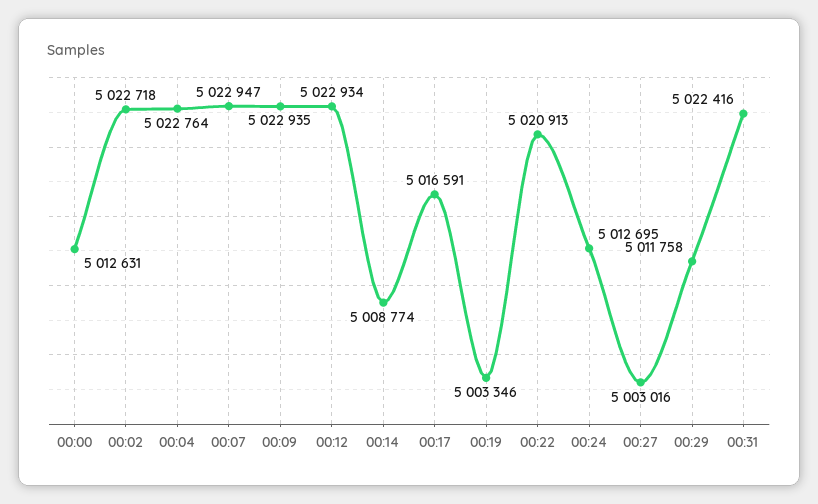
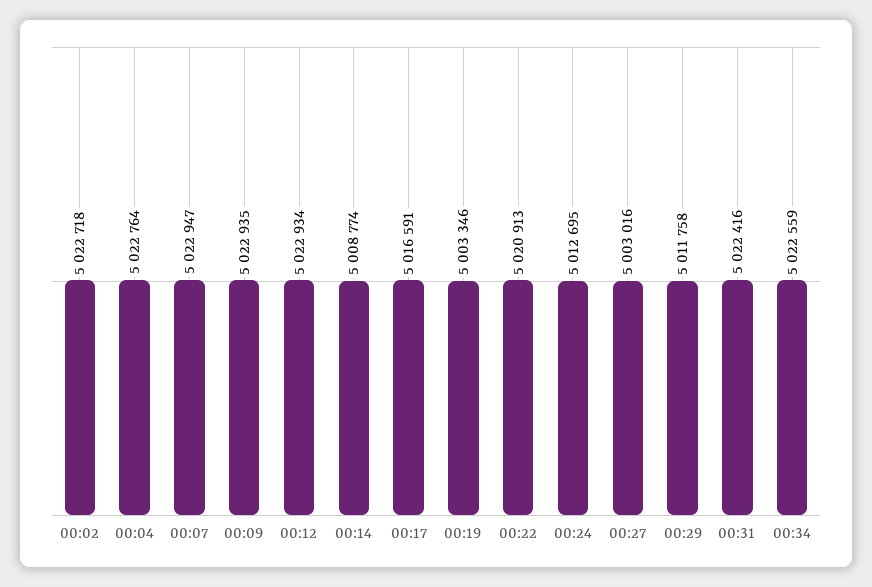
00:00: 5012631 -> none
00:34: none -> 5022559

